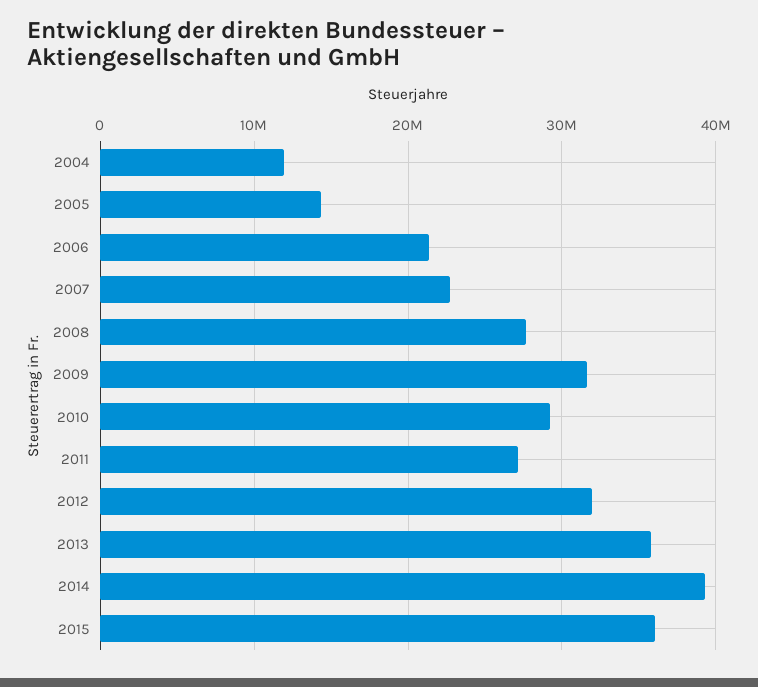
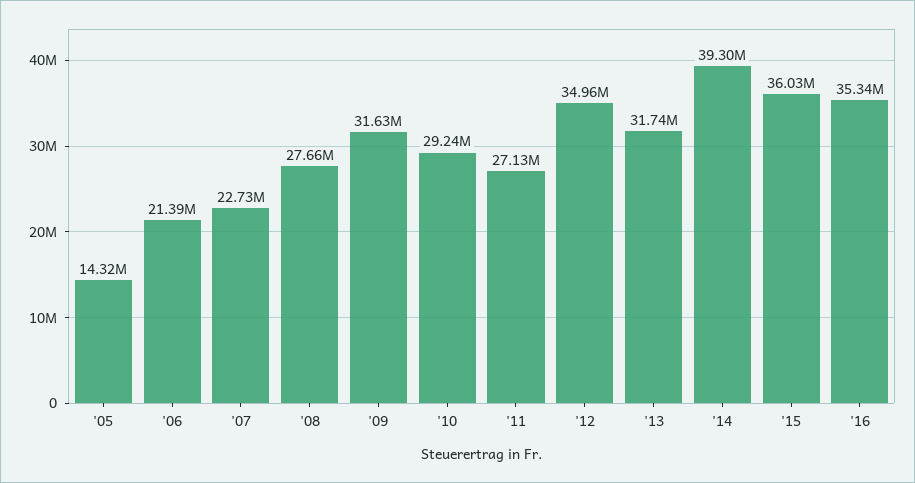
2004: 12000000 -> none
2012: 32000000 -> 34960000
2013: 36000000 -> 31740000
'16: none -> 35340000

